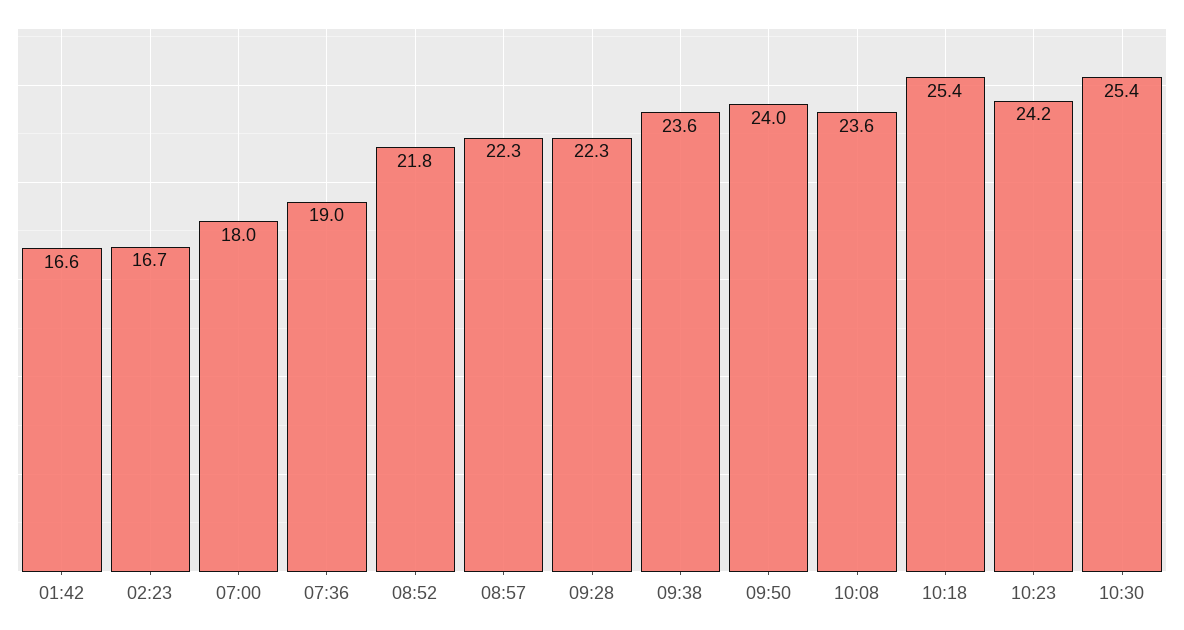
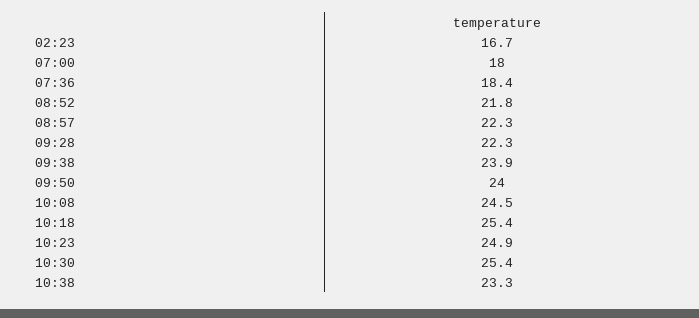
01:42: 16.6 -> none
07:36: 19 -> 18.4
09:38: 23.6 -> 23.9
10:08: 23.6 -> 24.5
10:23: 24.2 -> 24.9
10:38: none -> 23.3

